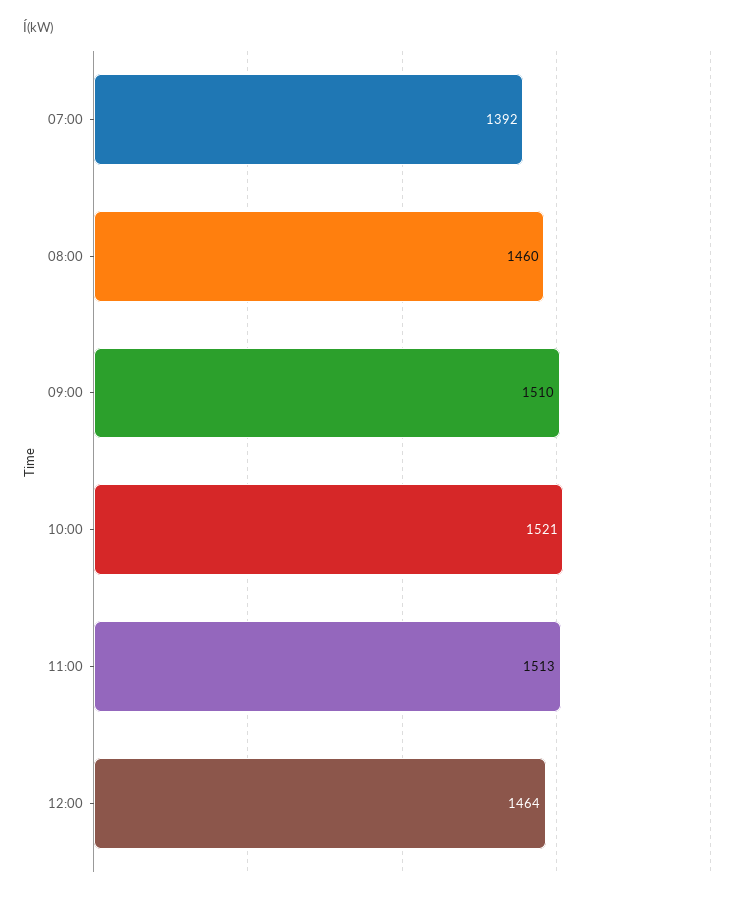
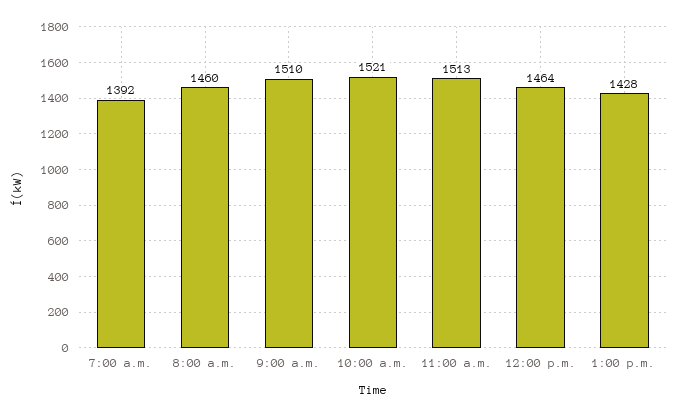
1:00 p.m.: none -> 1428

